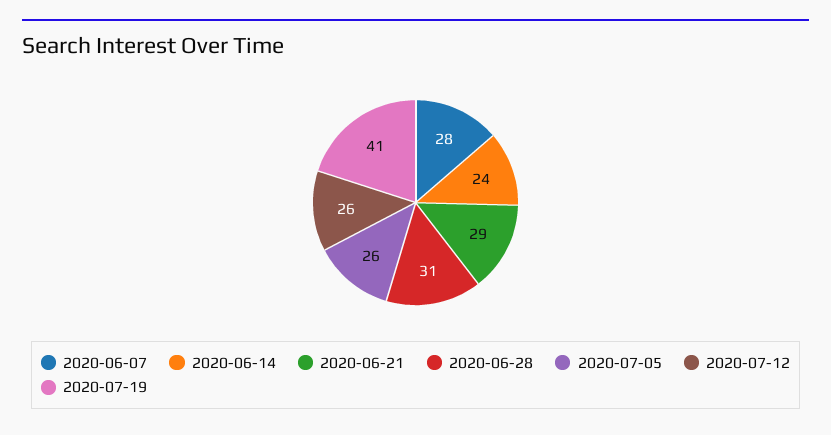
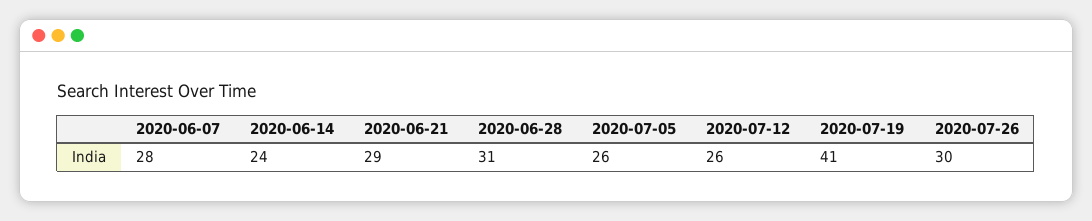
2020-07-26: none -> 30

